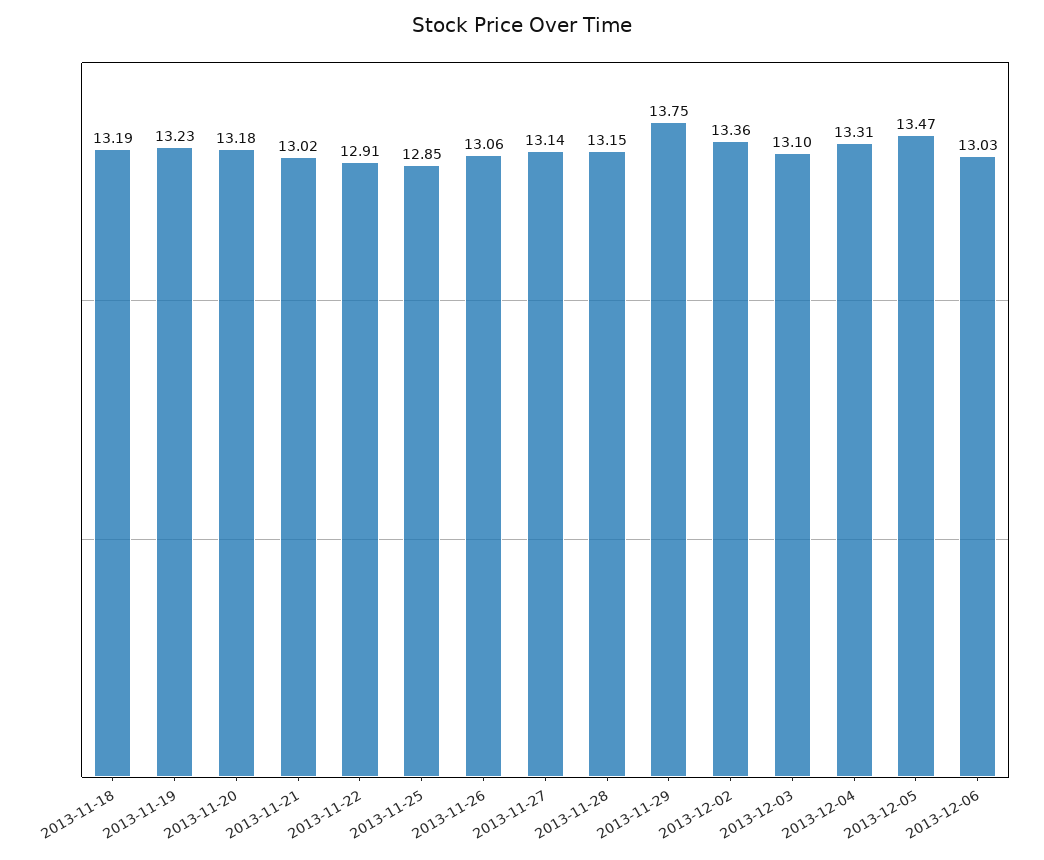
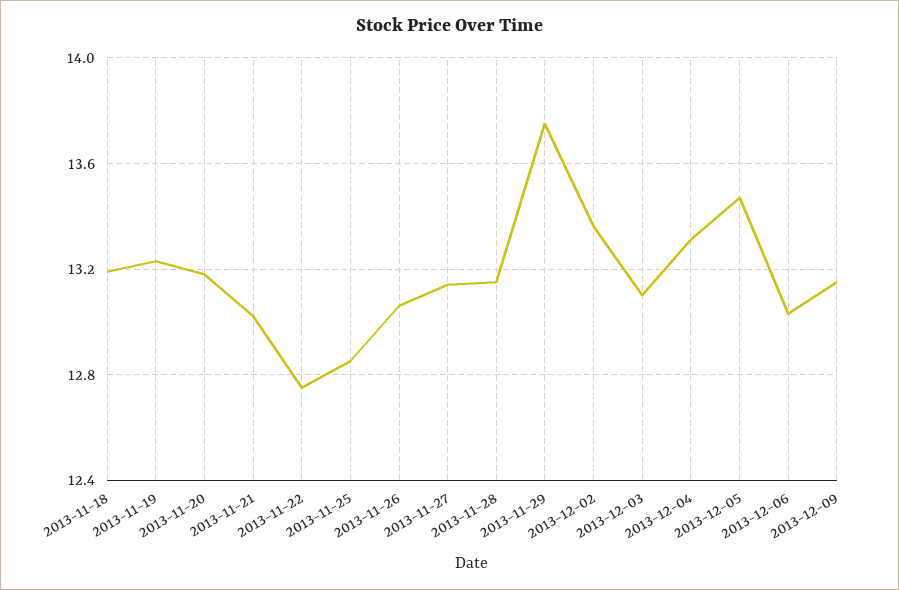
2013-11-22: 12.91 -> 12.75
2013-12-09: none -> 13.15

